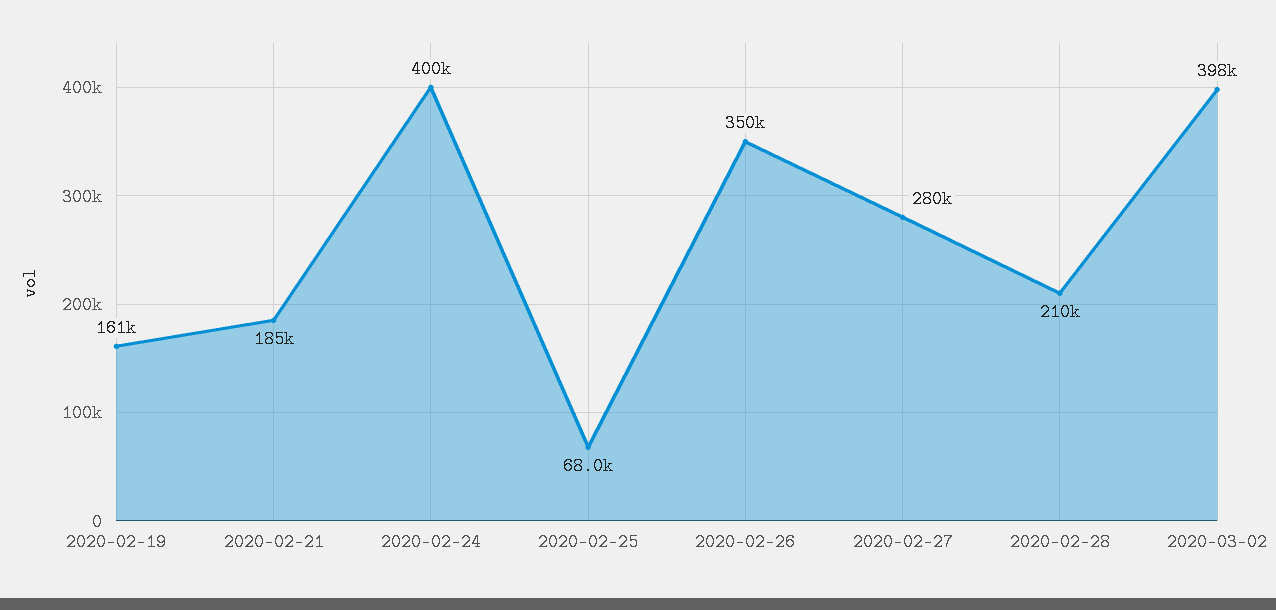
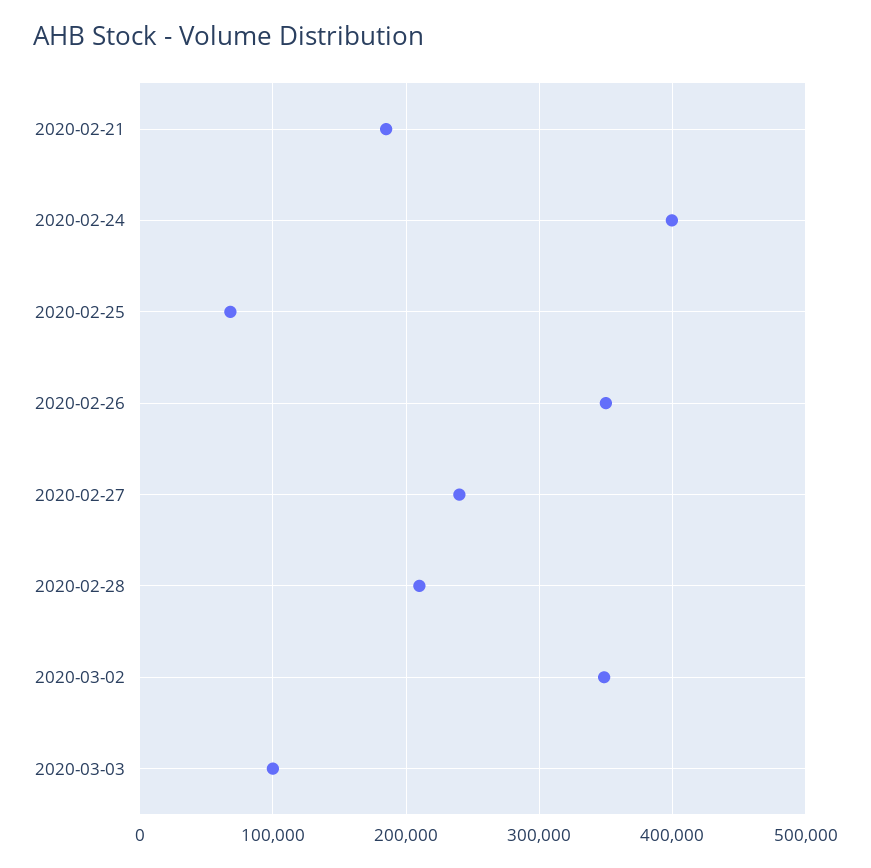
2020-02-19: 161000 -> none
2020-02-27: 280000 -> 240000
2020-03-02: 398000 -> 350000
2020-03-03: none -> 100000

